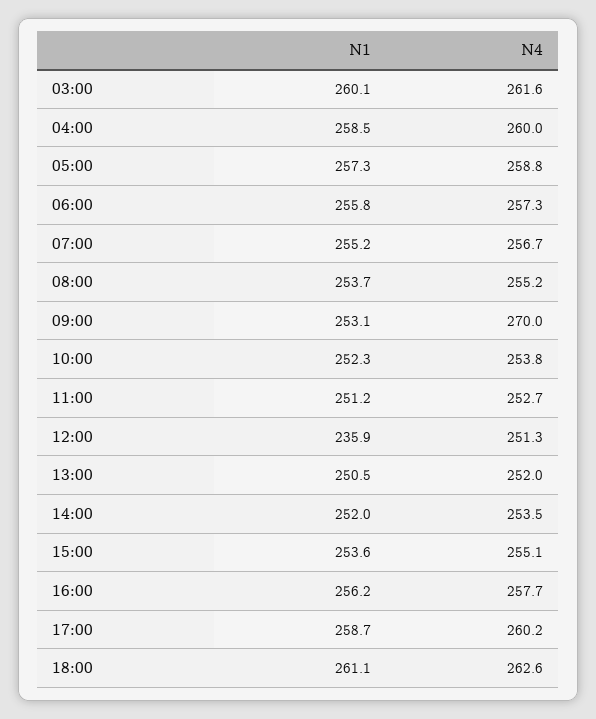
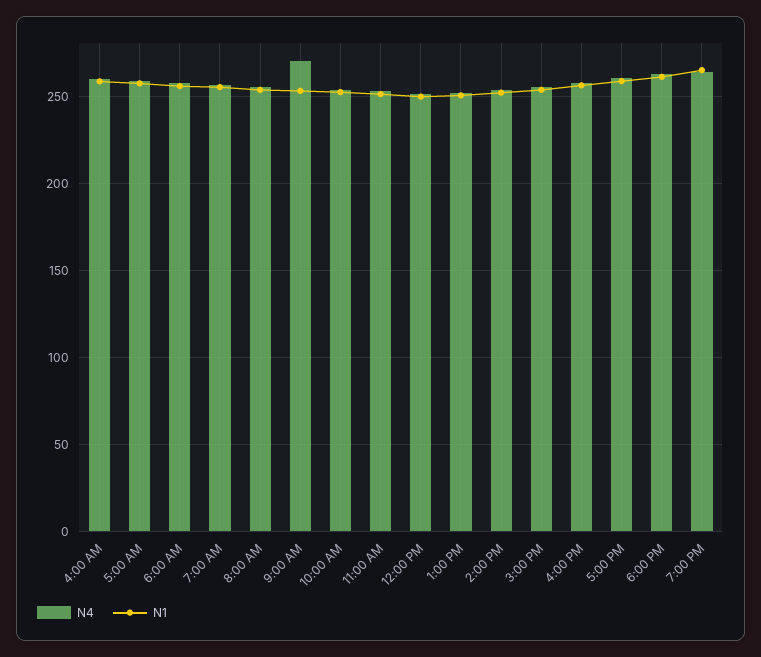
N1, 03:00: 260.1 -> none
N4, 03:00: 261.6 -> none
N1, 12:00: 235.9 -> 250
N4, 7:00 PM: none -> 265
N1, 7:00 PM: none -> 265

